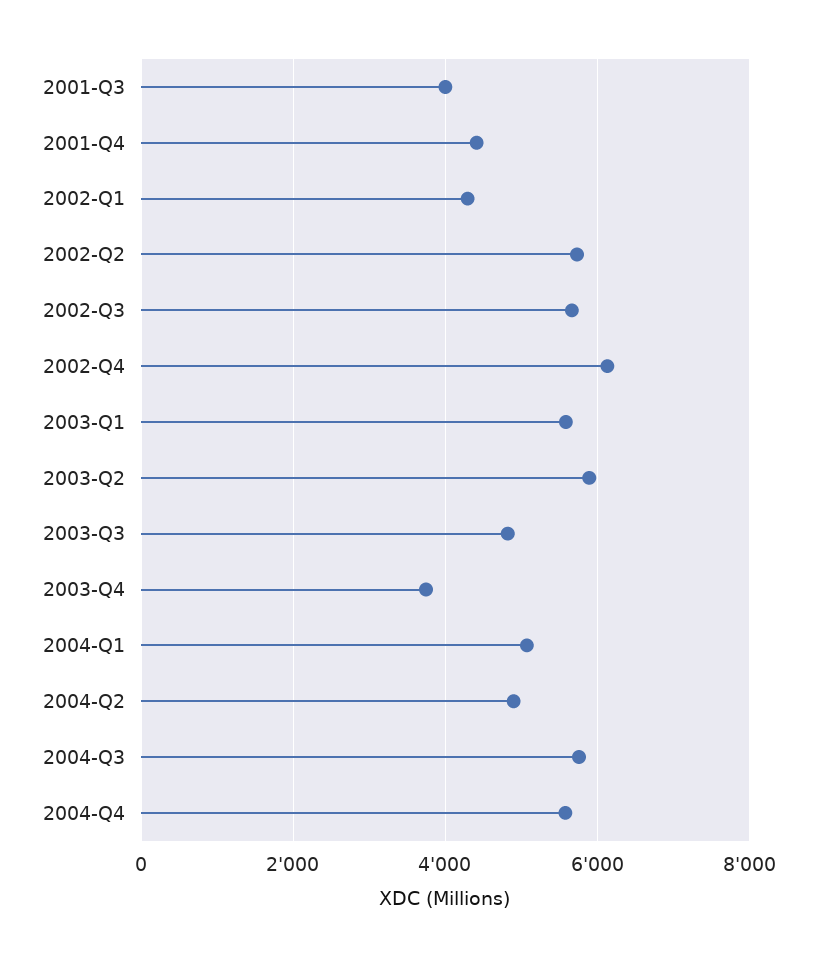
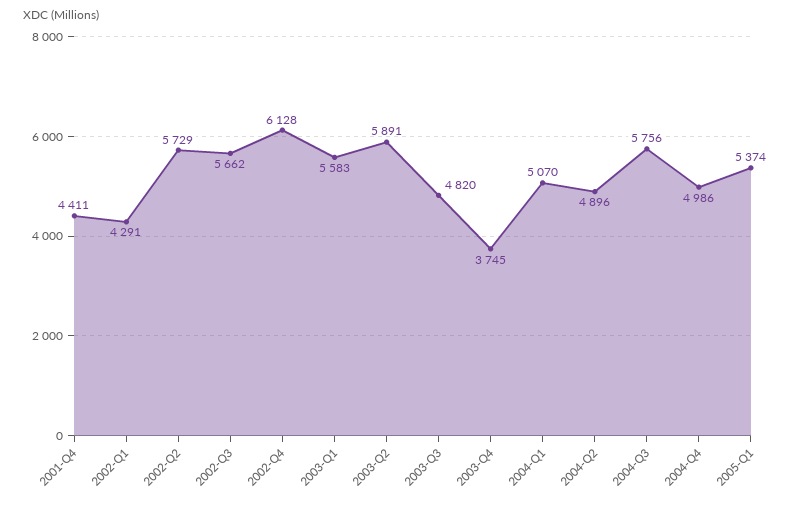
2001-Q3: 4000 -> none
2004-Q4: 5600 -> 4986
2005-Q1: none -> 5374

